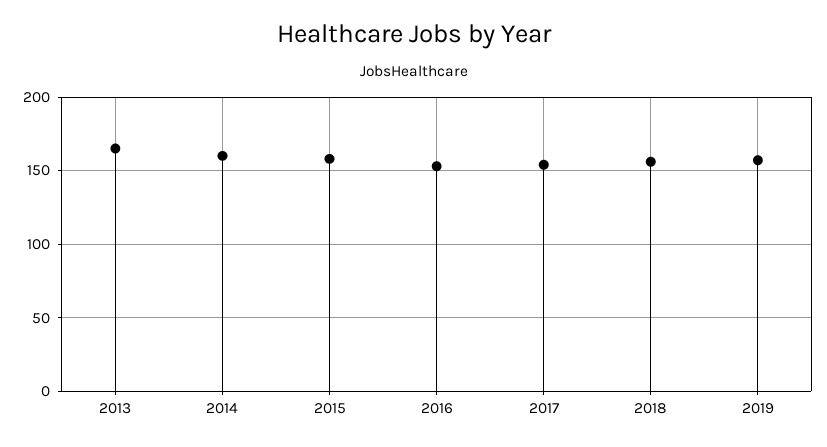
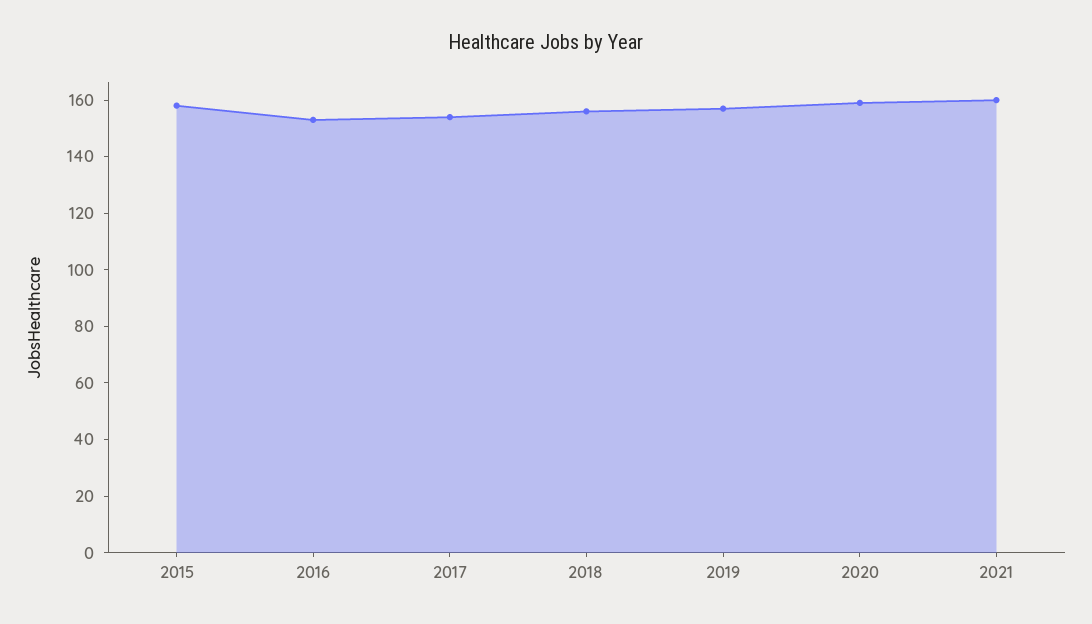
2013: 165 -> none
2014: 160 -> none
2020: none -> 160
2021: none -> 160

